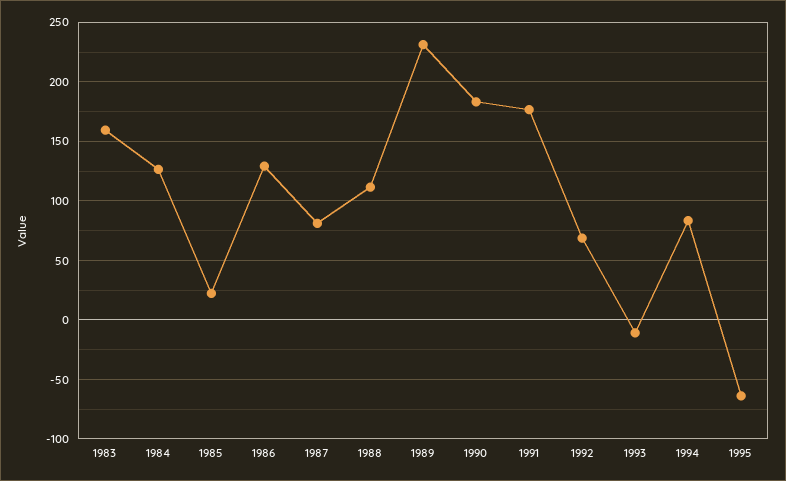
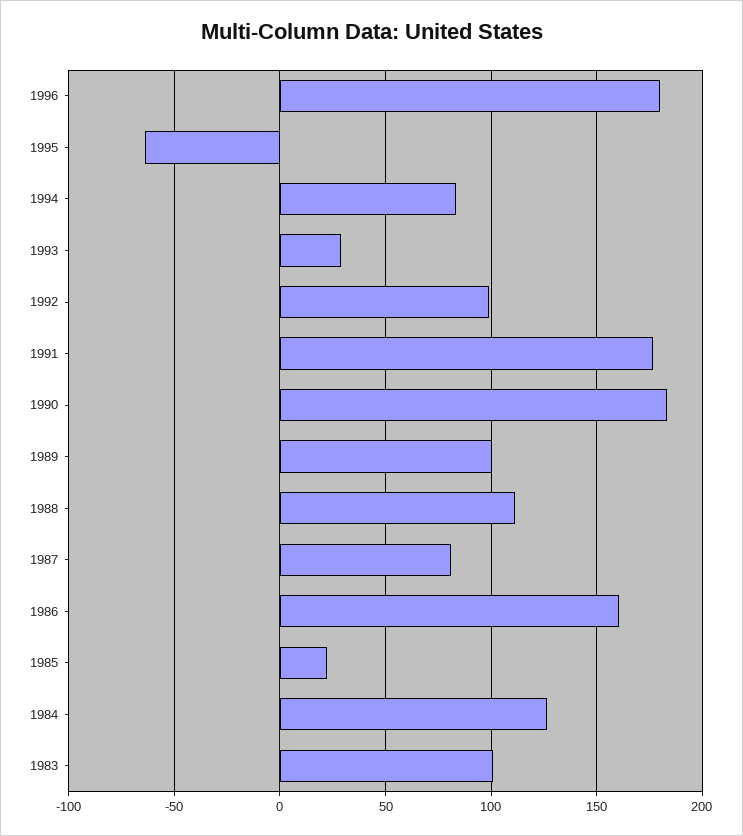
1983: 160 -> 100
1986: 130 -> 160
1989: 230 -> 100
1992: 70 -> 100
1993: -10 -> 30
1996: none -> 180

